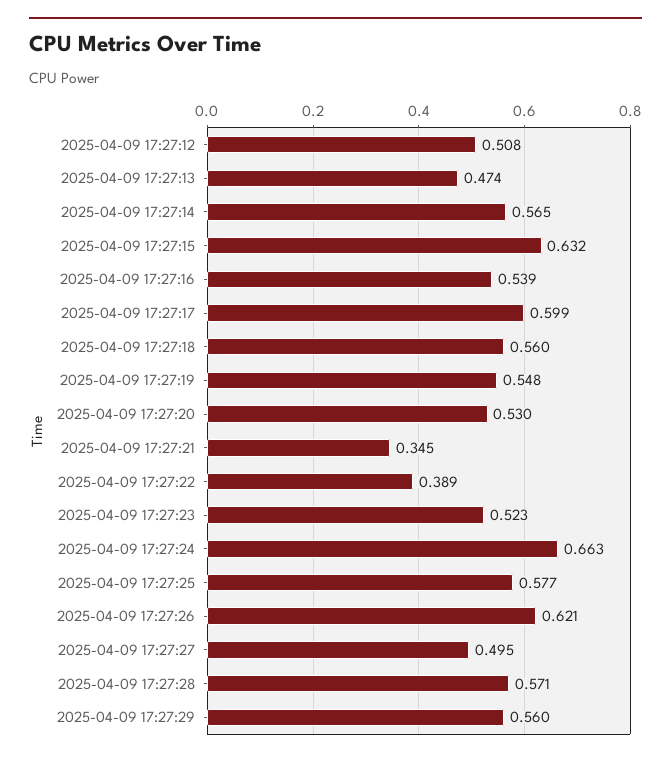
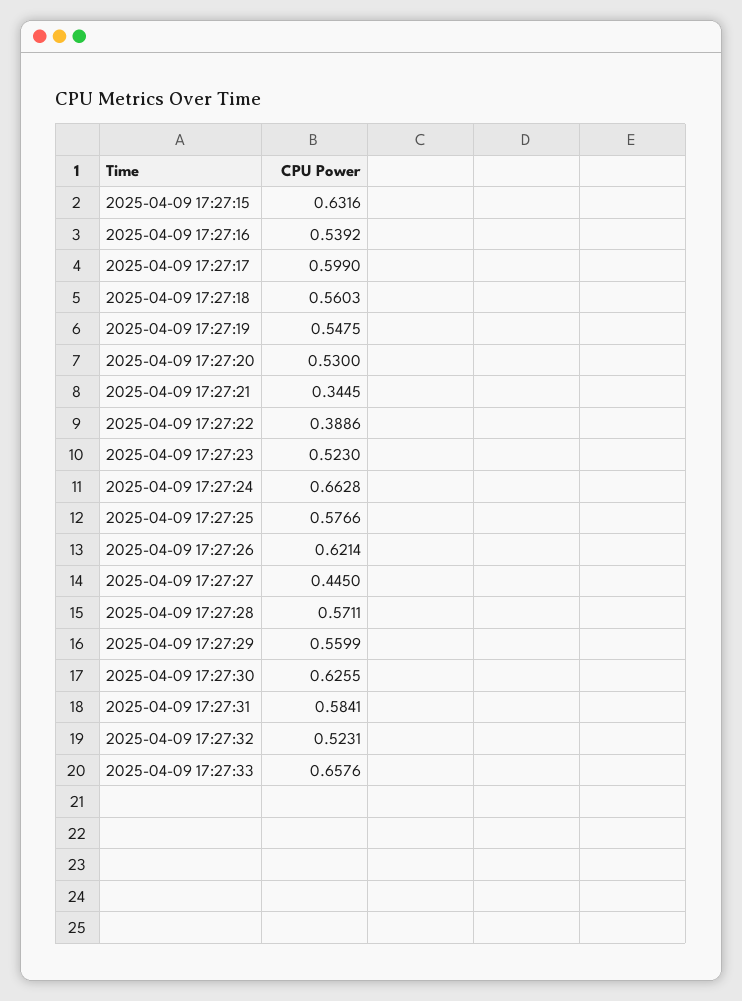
2025-04-09 17:27:12: 0.508 -> none
2025-04-09 17:27:13: 0.474 -> none
2025-04-09 17:27:14: 0.565 -> none
2025-04-09 17:27:27: 0.495 -> 0.445
2025-04-09 17:27:30: none -> 0.6255
2025-04-09 17:27:31: none -> 0.5841
2025-04-09 17:27:32: none -> 0.5231
2025-04-09 17:27:33: none -> 0.6576

